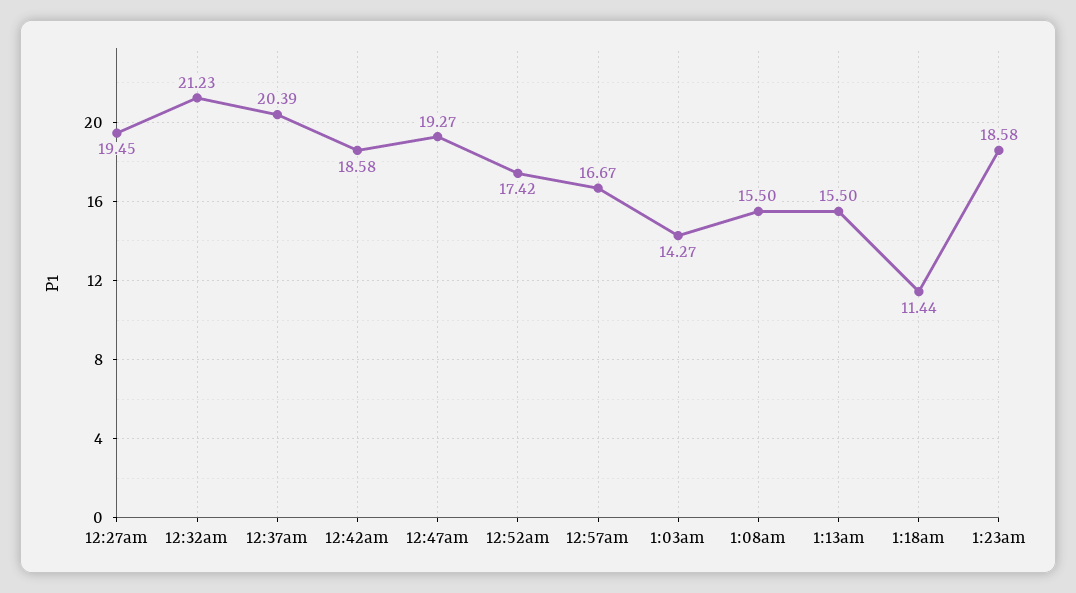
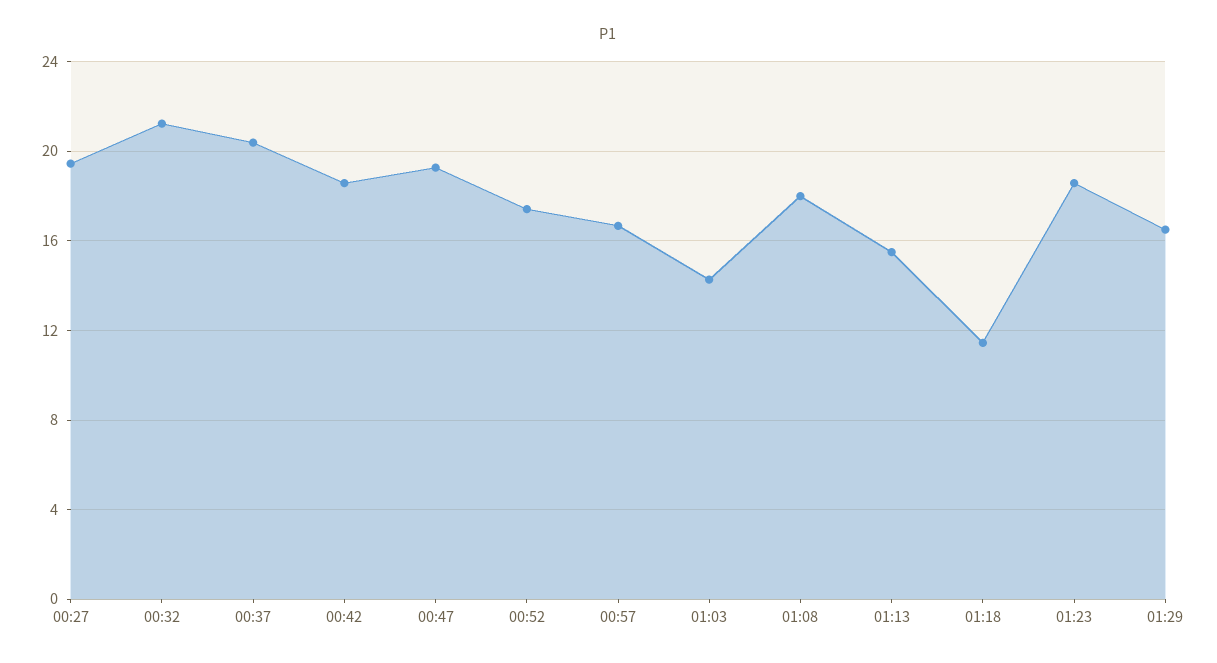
1:08am: 15.5 -> 18
01:29: none -> 16.5

